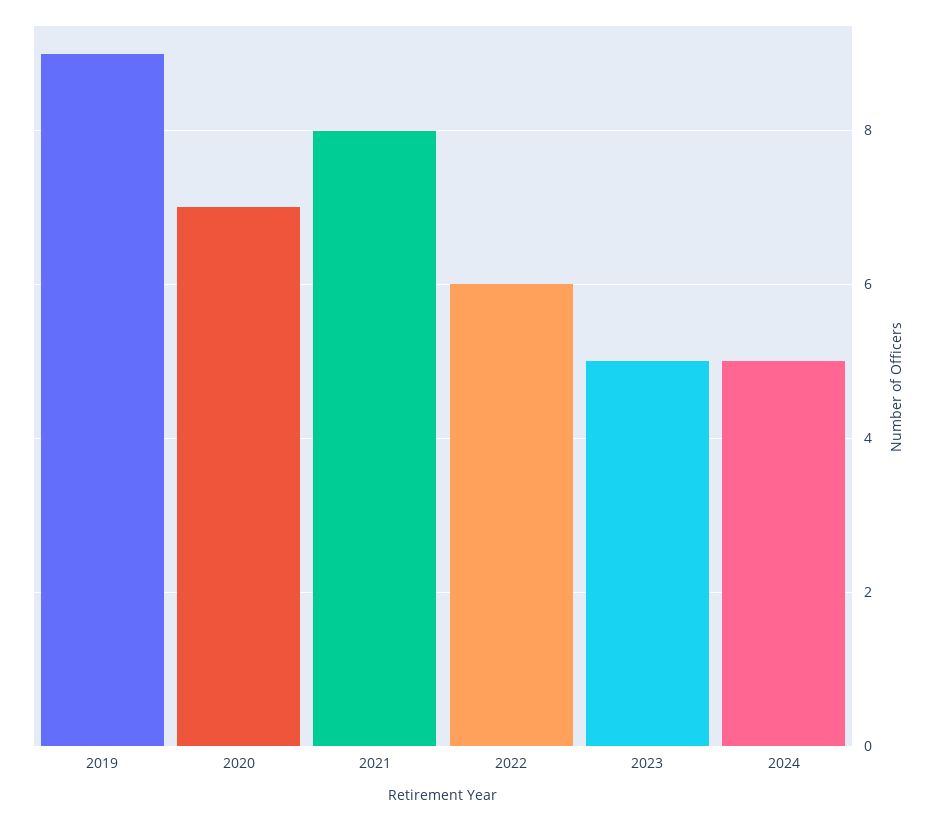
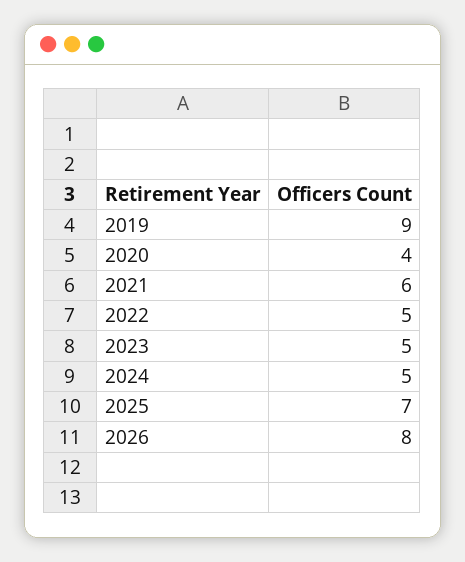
2020: 7 -> 4
2021: 8 -> 6
2022: 6 -> 5
2025: none -> 7
2026: none -> 8

